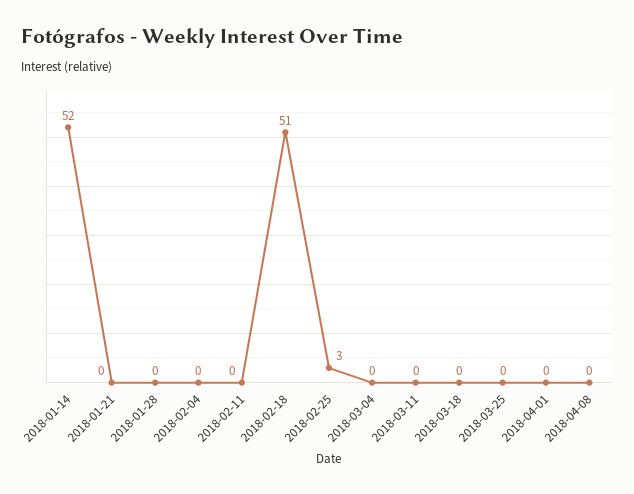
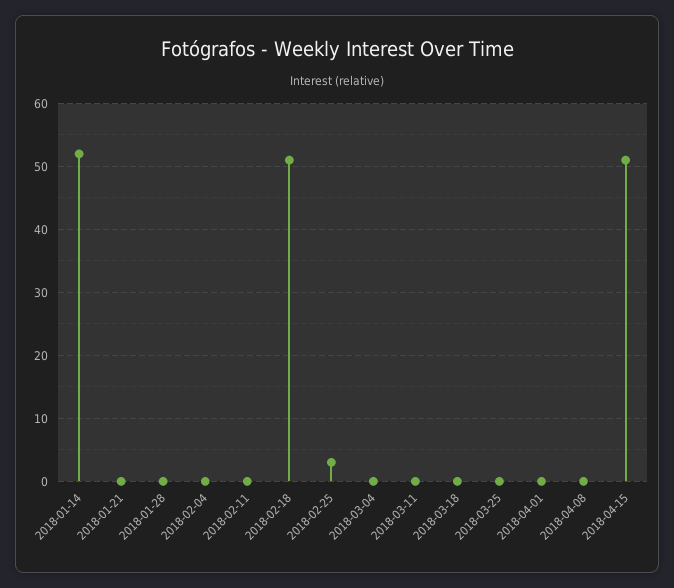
2018-04-15: none -> 51

